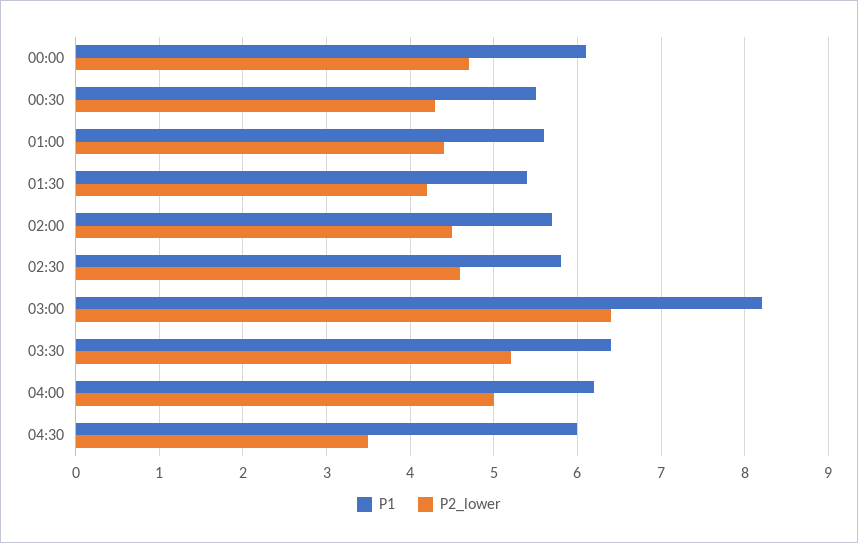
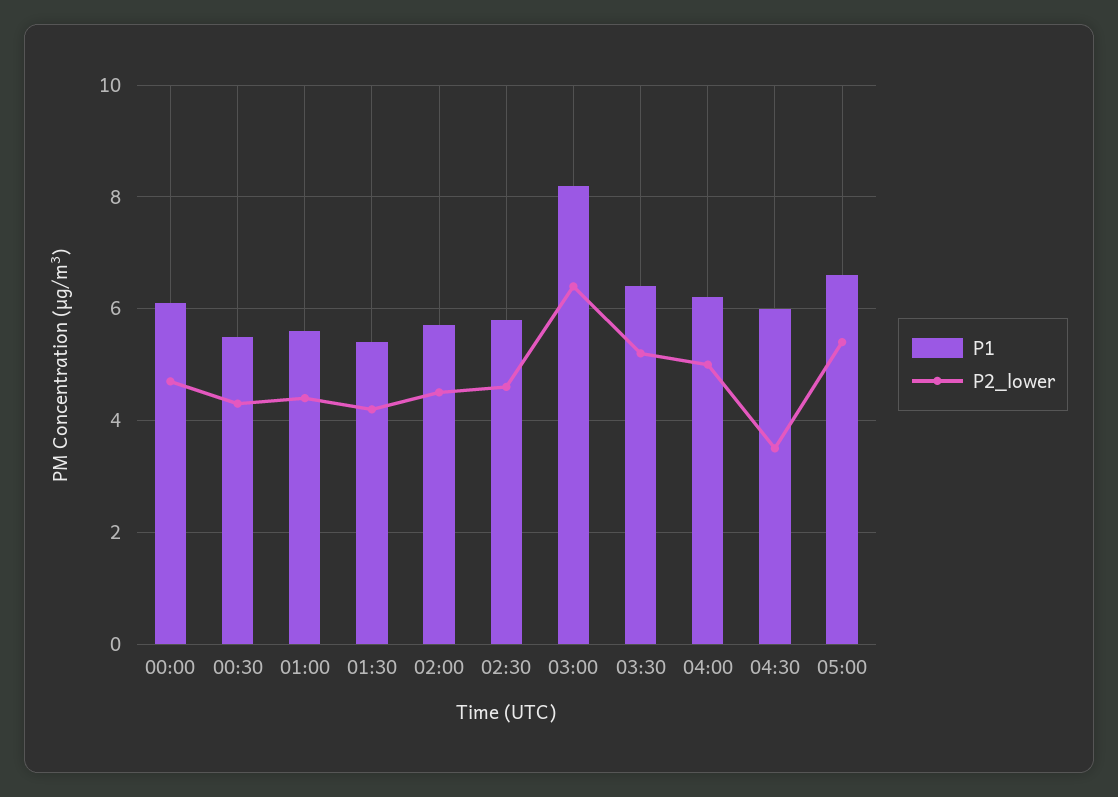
P1, 05:00: none -> 6.5
P2_lower, 05:00: none -> 5.5

